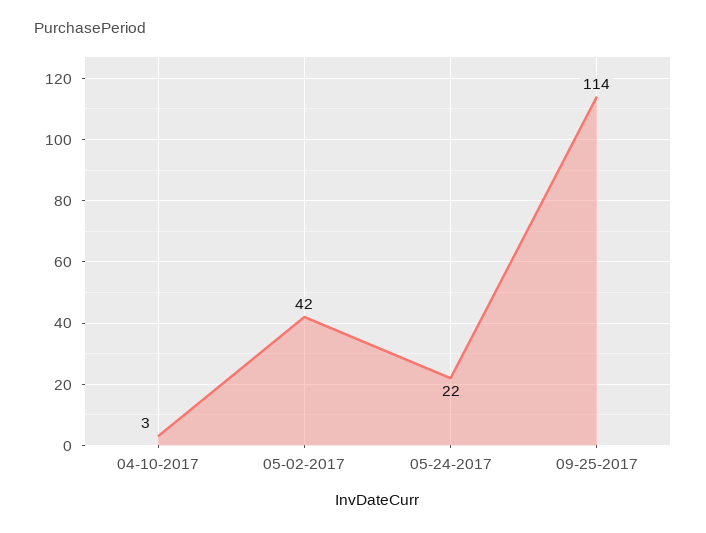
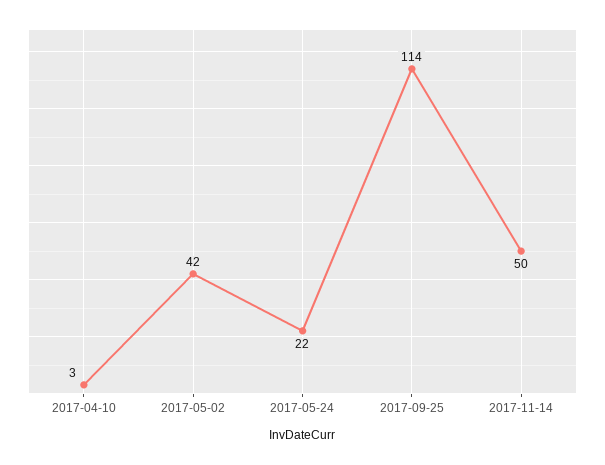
2017-11-14: none -> 50

